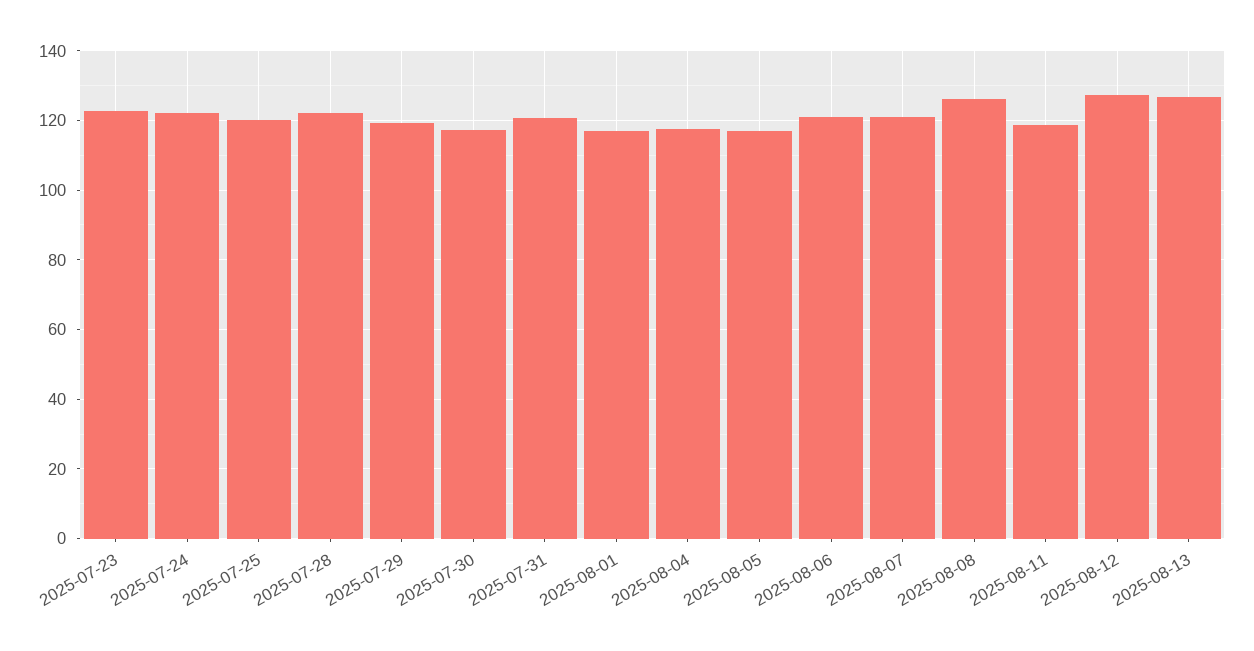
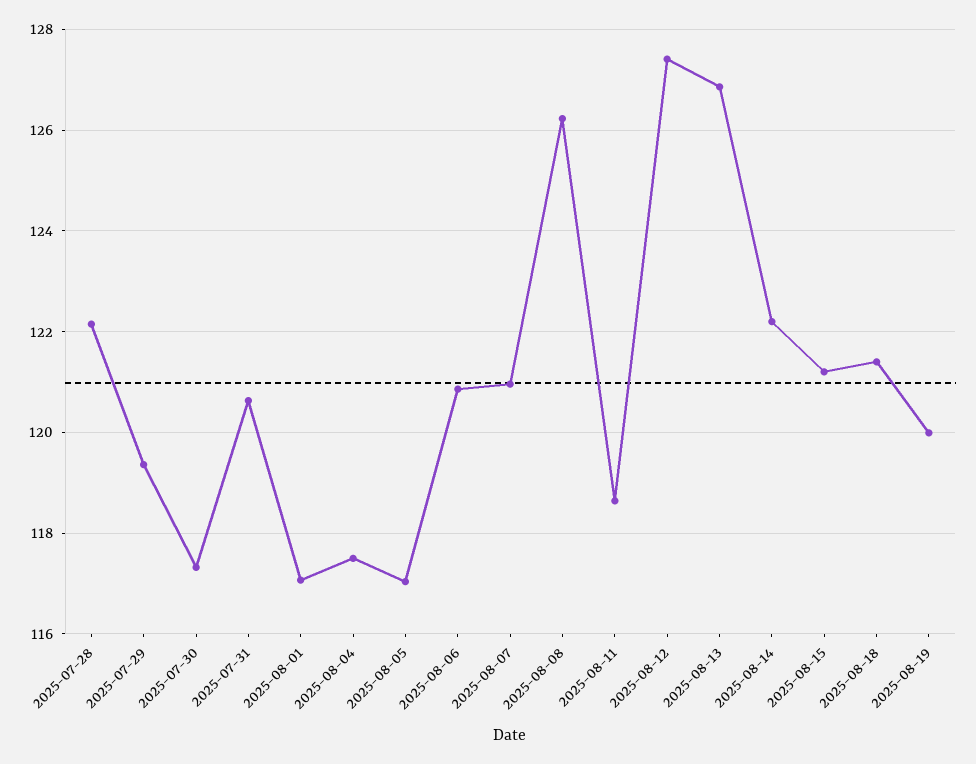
2025-07-23: 122 -> none
2025-07-24: 122 -> none
2025-07-25: 120 -> none
2025-08-14: none -> 122.2
2025-08-15: none -> 121.2
2025-08-18: none -> 121.4
2025-08-19: none -> 120

